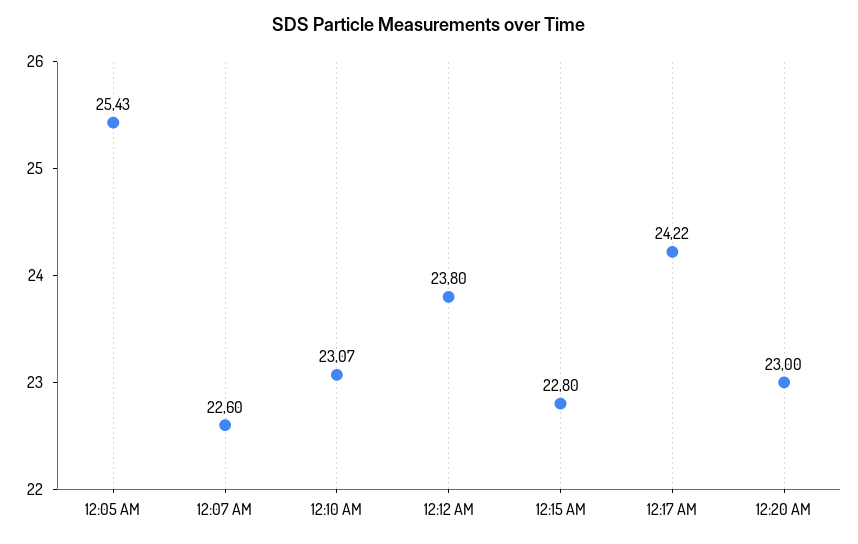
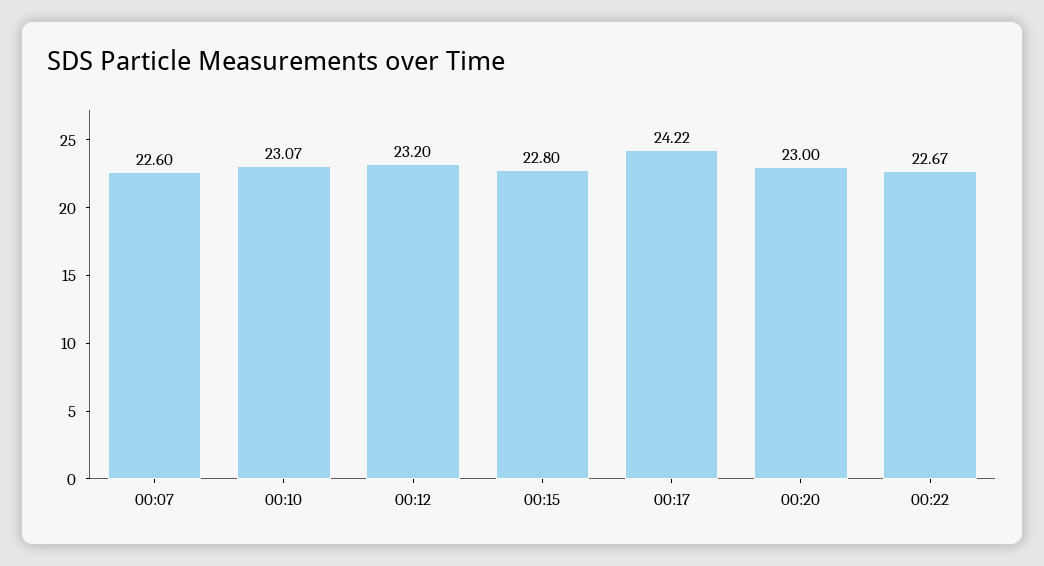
12:05 AM: 25.43 -> none
12:12 AM: 23.8 -> 23.2
00:22: none -> 22.67

